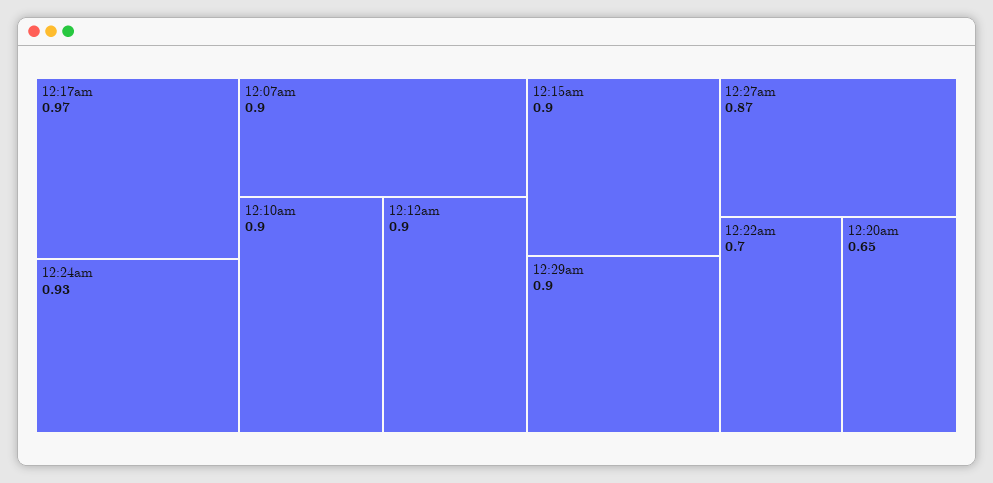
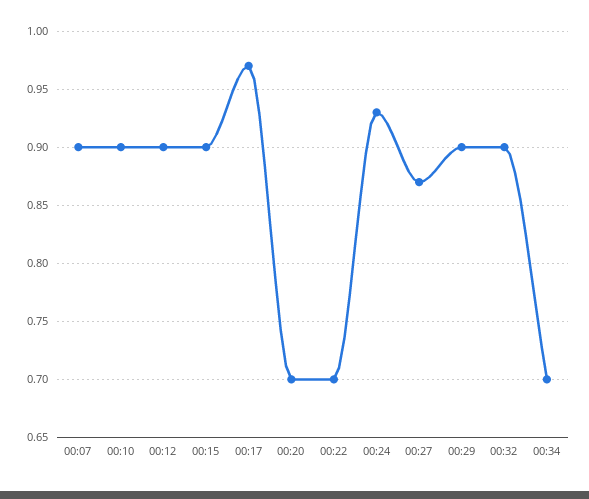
12:20am: 0.65 -> 0.7
00:32: none -> 0.9
00:34: none -> 0.7

